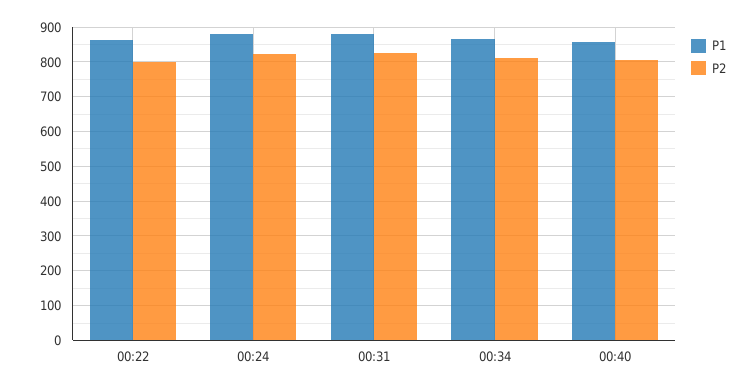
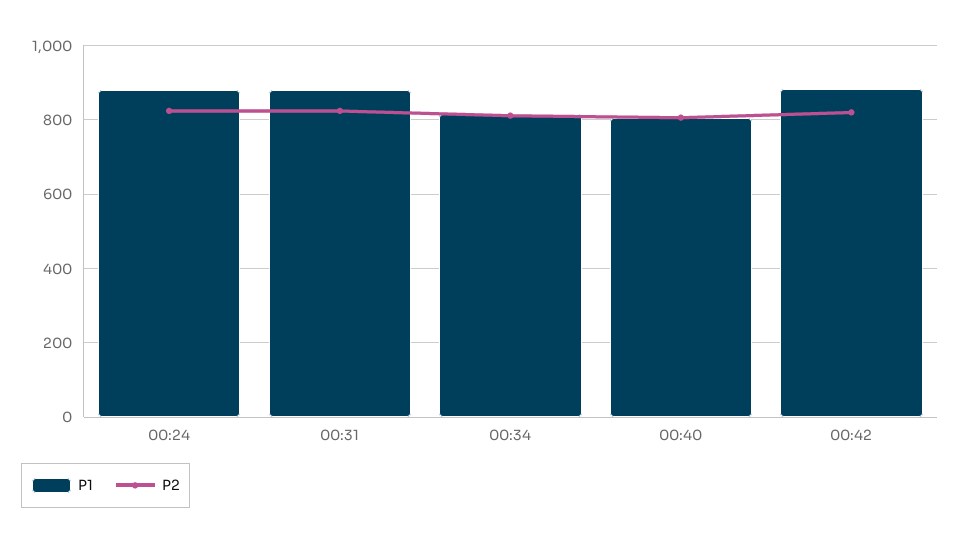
P1, 00:22: 860 -> none
P2, 00:22: 800 -> none
P1, 00:34: 860 -> 820
P1, 00:40: 860 -> 800
P1, 00:42: none -> 880
P2, 00:42: none -> 820

